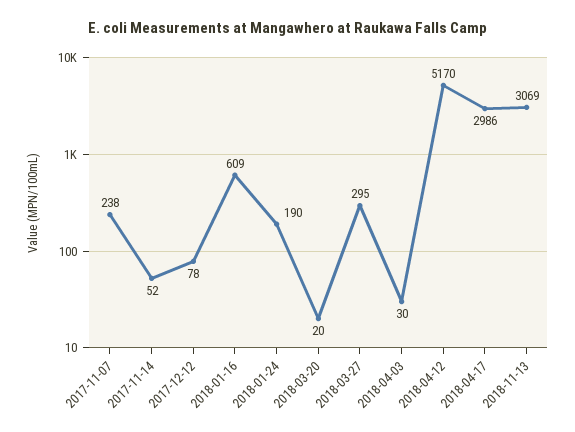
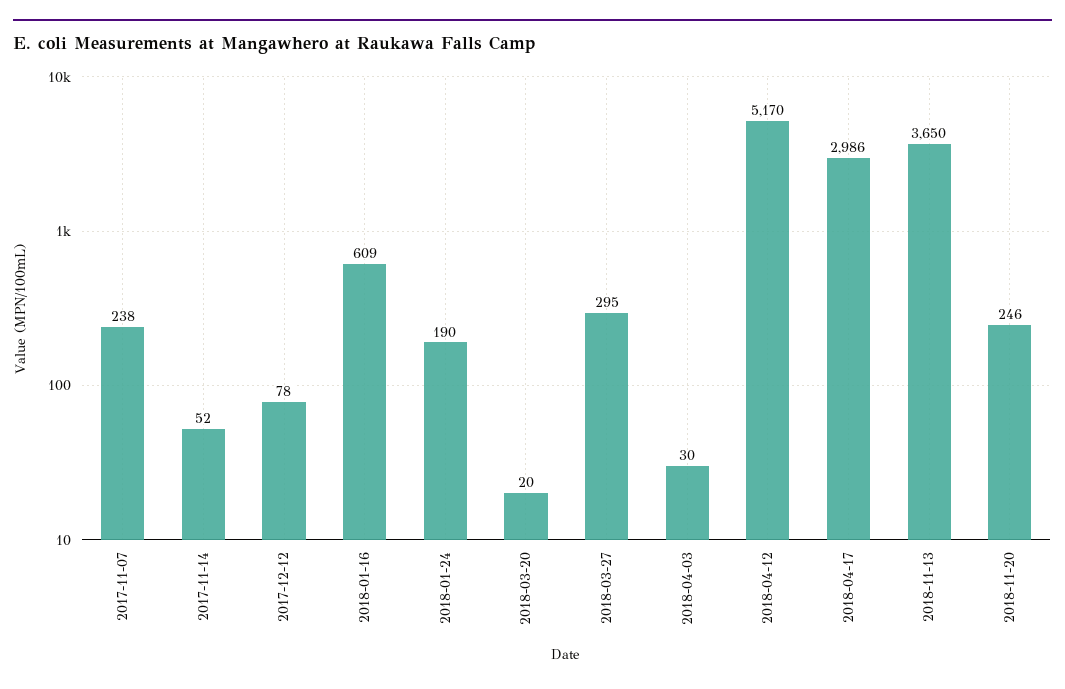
2018-11-13: 3069 -> 3650
2018-11-20: none -> 246

